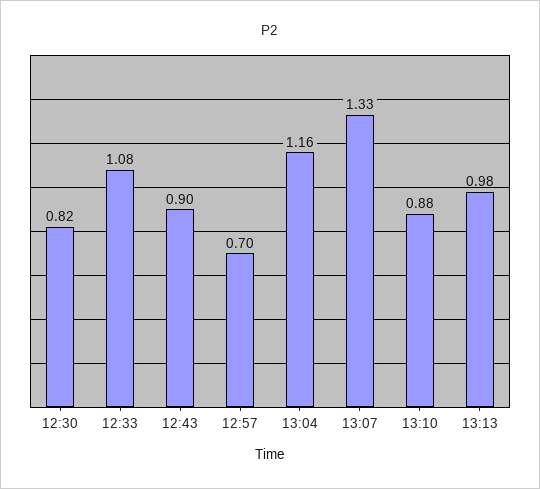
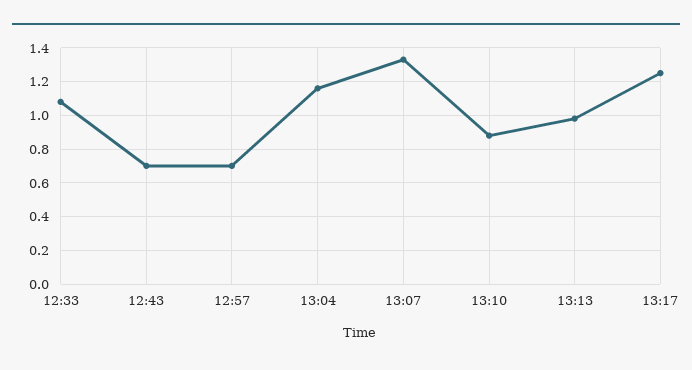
12:30: 0.82 -> none
12:43: 0.9 -> 0.7
13:17: none -> 1.25

